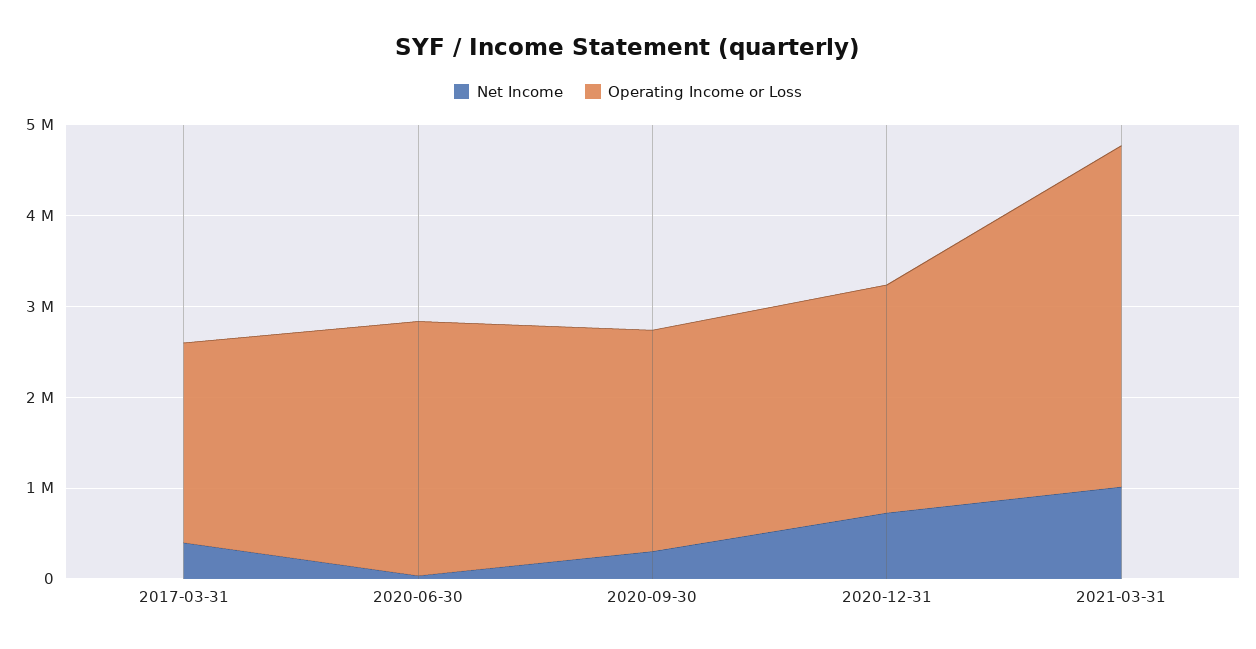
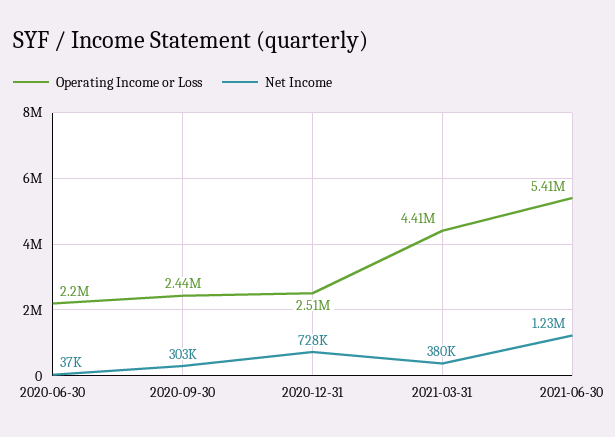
Net Income, 2017-03-31: 400000 -> none
Operating Income or Loss, 2017-03-31: 2200000 -> none
Operating Income or Loss, 2020-06-30: 2800000 -> 2200000
Net Income, 2021-03-31: 1000000 -> 380000
Operating Income or Loss, 2021-03-31: 3800000 -> 4410000
Operating Income or Loss, 2021-06-30: none -> 5410000
Net Income, 2021-06-30: none -> 1230000

